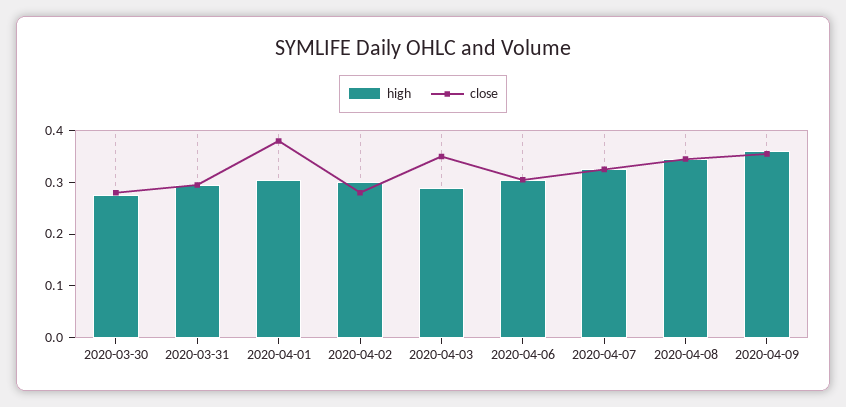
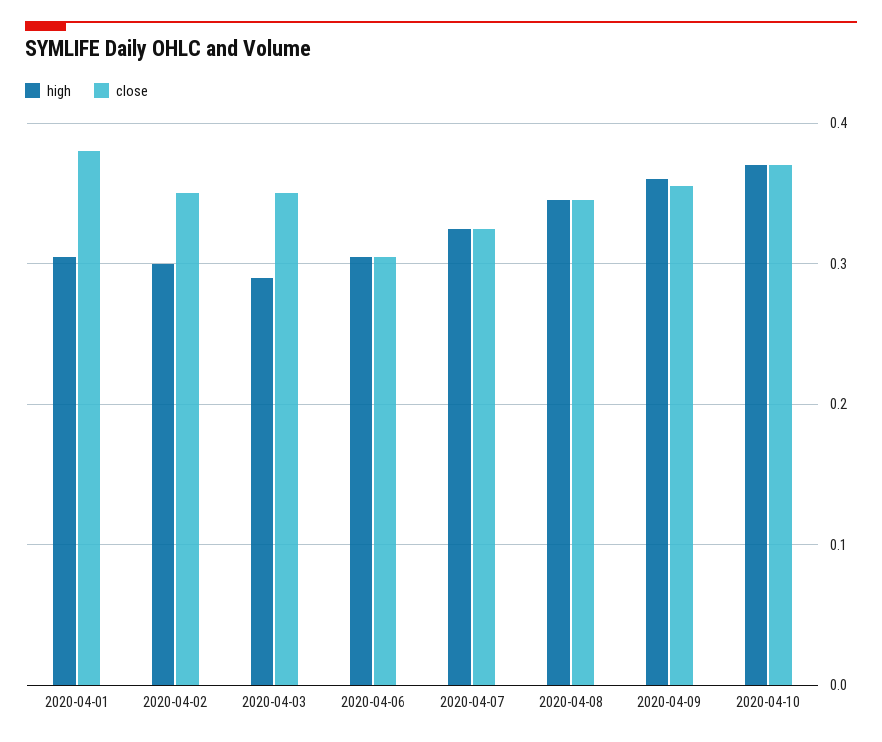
high, 2020-03-30: 0.28 -> none
close, 2020-03-30: 0.28 -> none
high, 2020-03-31: 0.3 -> none
close, 2020-03-31: 0.3 -> none
close, 2020-04-02: 0.28 -> 0.35
high, 2020-04-10: none -> 0.37
close, 2020-04-10: none -> 0.37

